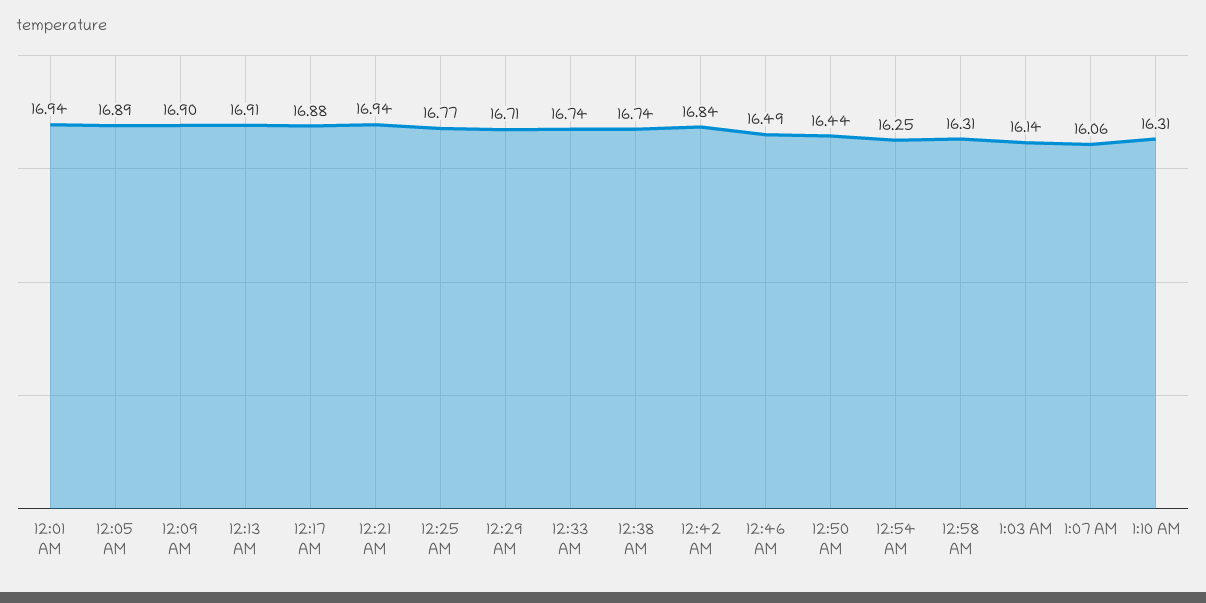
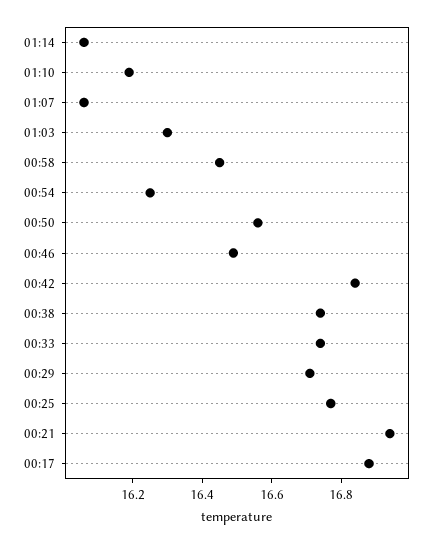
12:01 AM: 16.94 -> none
12:05 AM: 16.89 -> none
12:09 AM: 16.9 -> none
12:13 AM: 16.91 -> none
12:50 AM: 16.44 -> 16.55
12:58 AM: 16.31 -> 16.45
1:03 AM: 16.14 -> 16.3
1:10 AM: 16.31 -> 16.2
01:14: none -> 16.05

